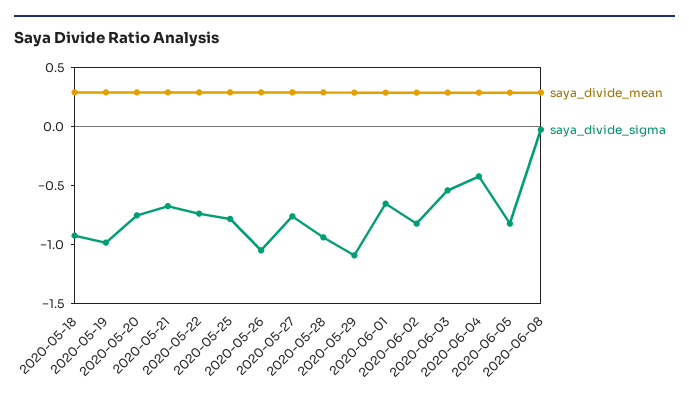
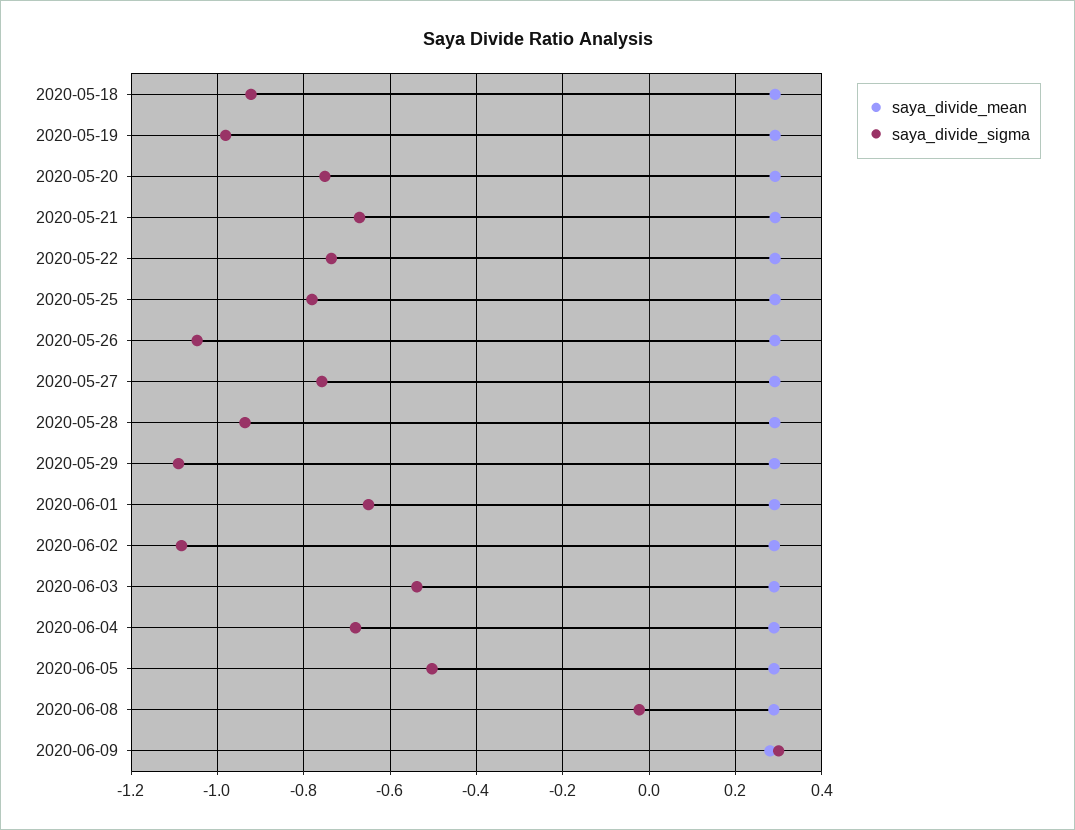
saya_divide_sigma, 2020-06-02: -0.8 -> -1.08
saya_divide_sigma, 2020-06-04: -0.4 -> -0.68
saya_divide_sigma, 2020-06-05: -0.8 -> -0.5
saya_divide_mean, 2020-06-09: none -> 0.28
saya_divide_sigma, 2020-06-09: none -> 0.3

